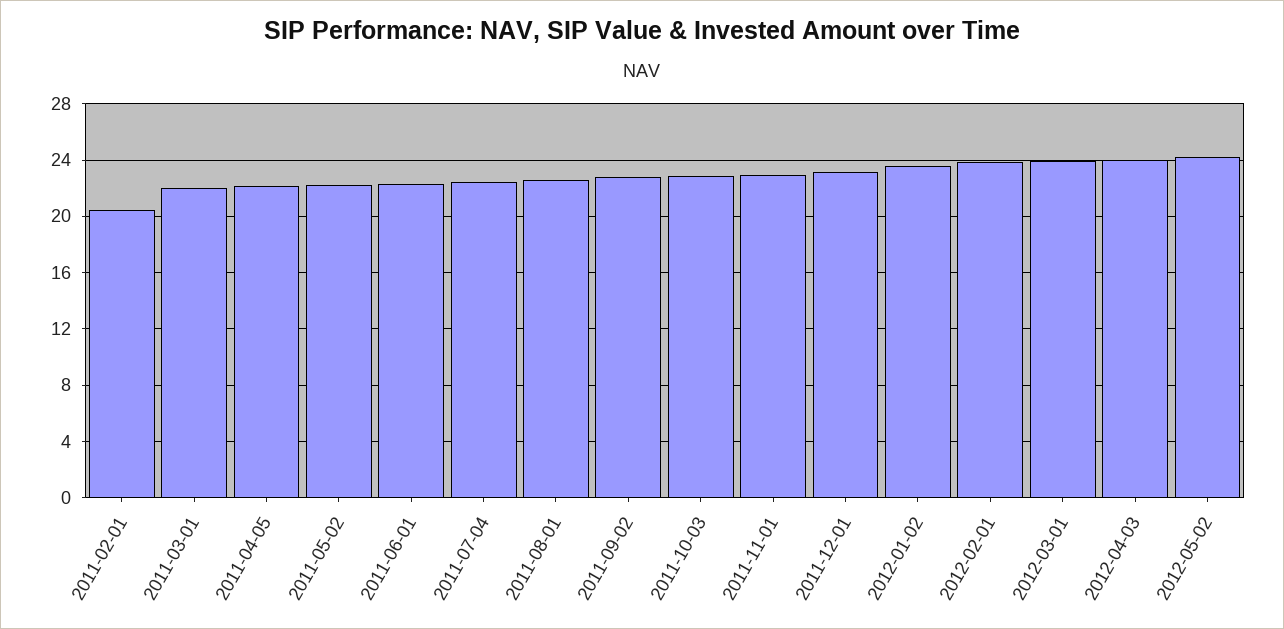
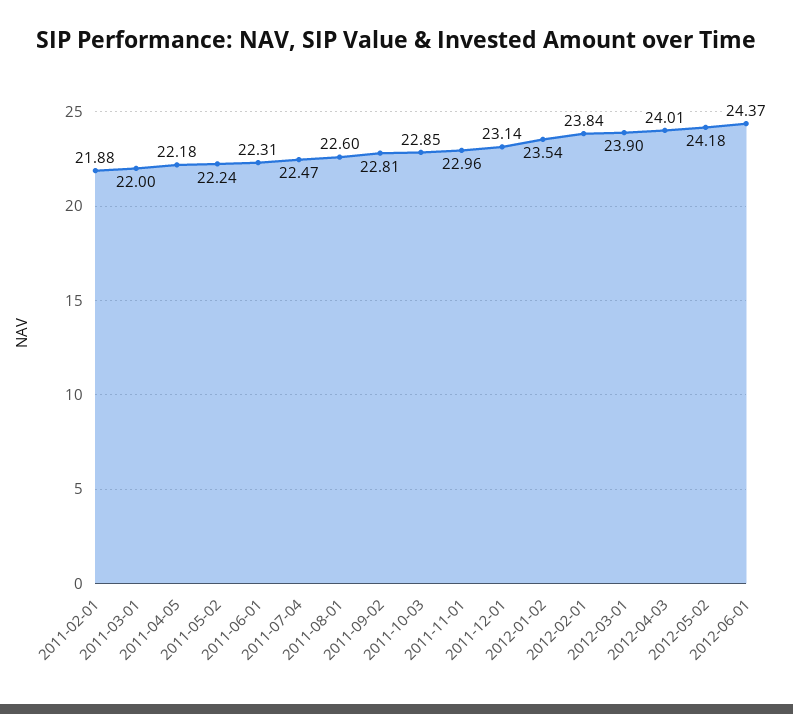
2011-02-01: 20.5 -> 21.88
2012-06-01: none -> 24.37

